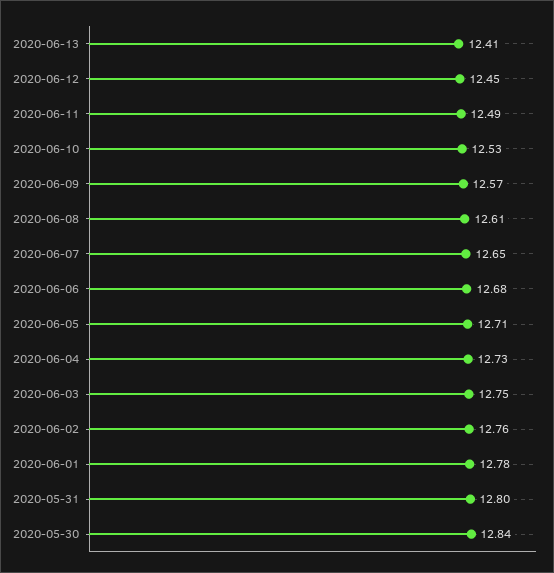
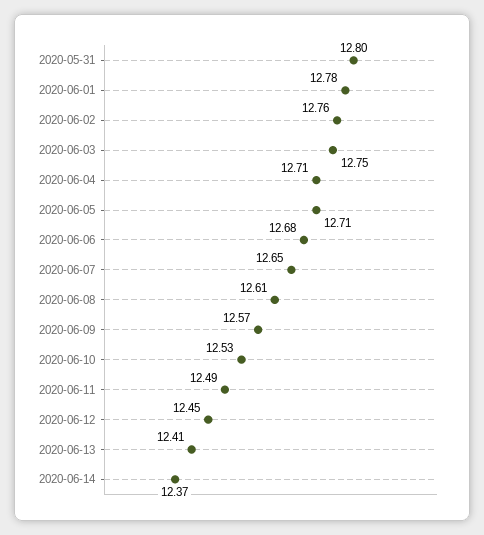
2020-06-04: 12.73 -> 12.71
2020-05-30: 12.84 -> none
2020-06-14: none -> 12.37

